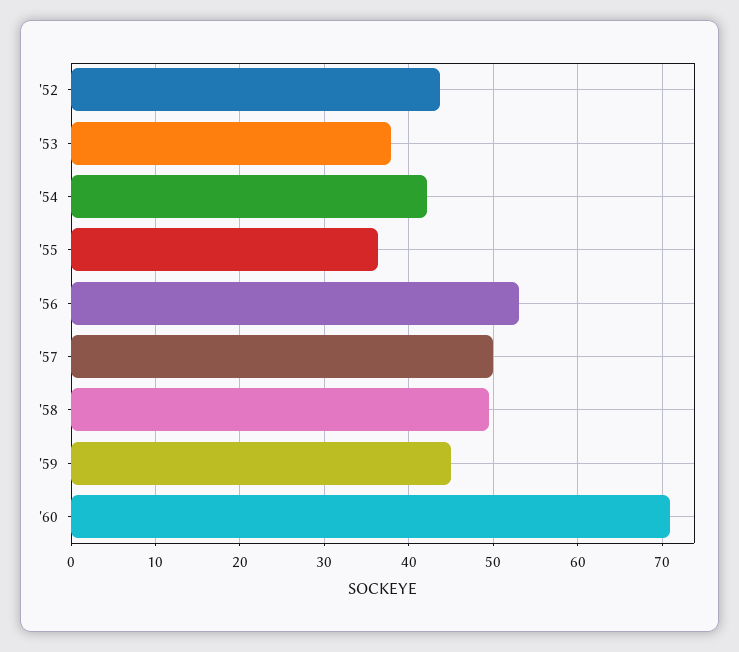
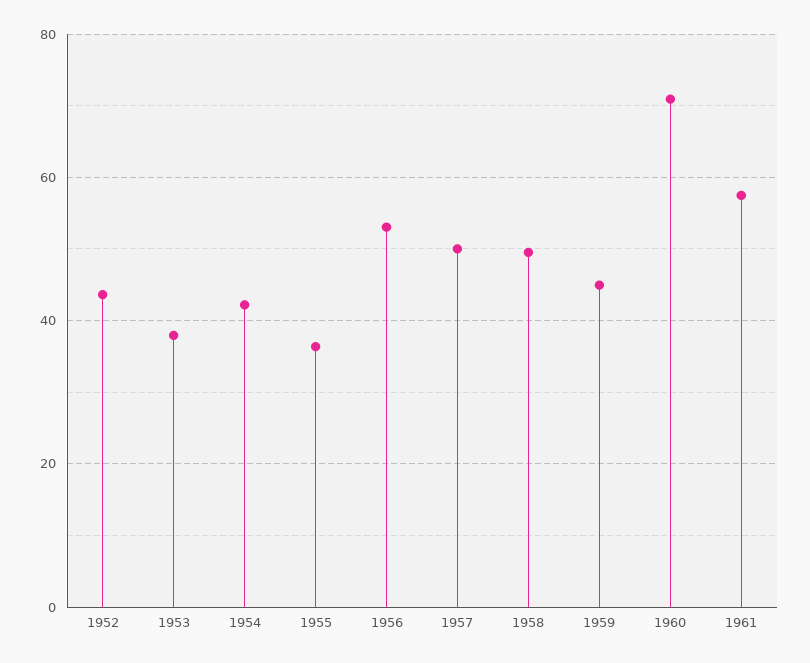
1961: none -> 58

